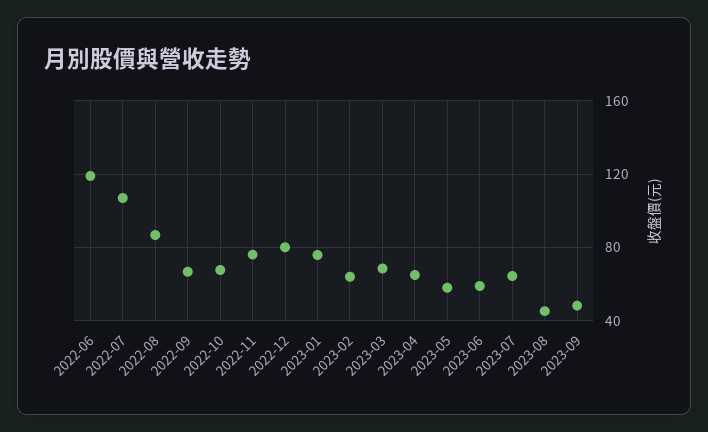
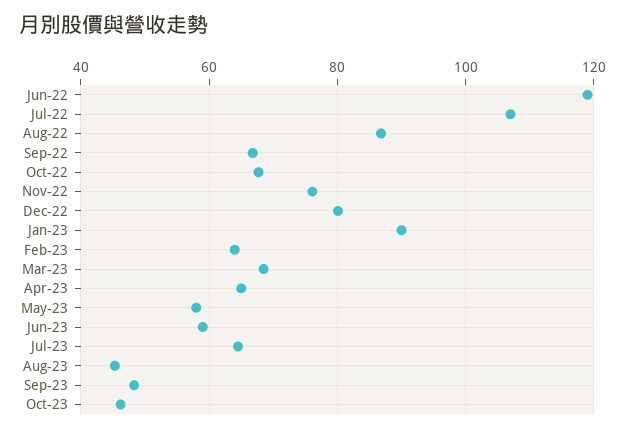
2023-01: 75 -> 90
Oct-23: none -> 46

